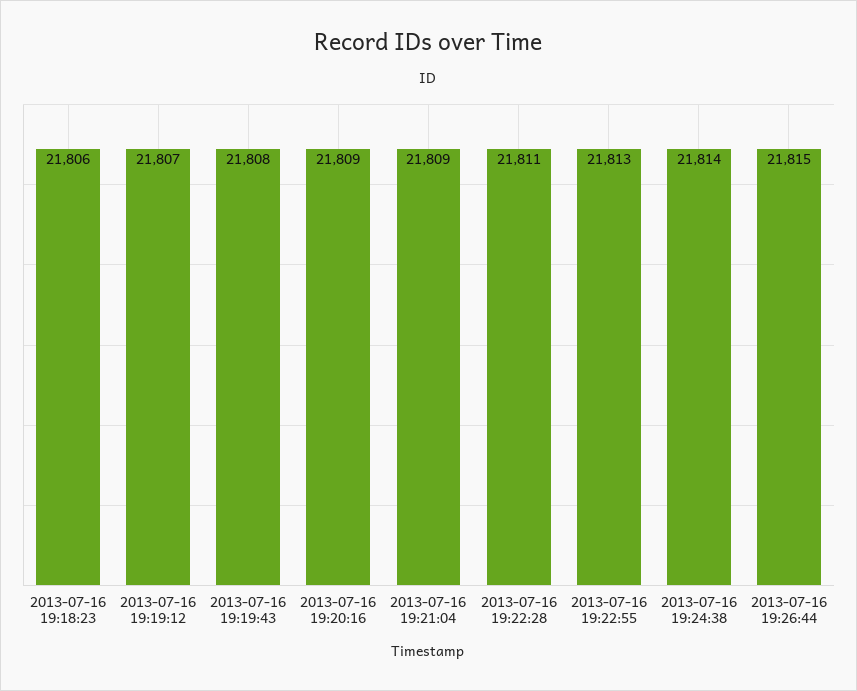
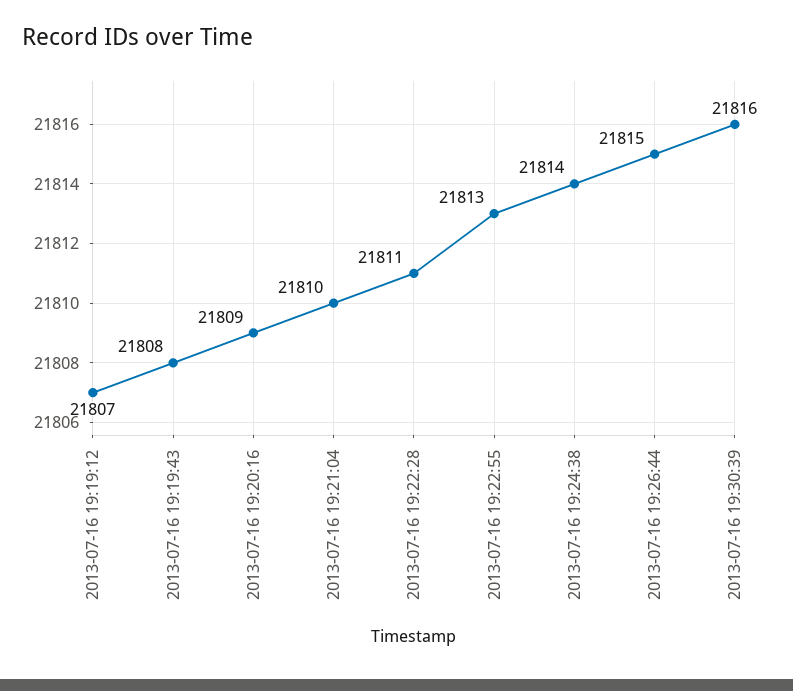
2013-07-16 19:18:23: 21806 -> none
2013-07-16 19:21:04: 21809 -> 21810
2013-07-16 19:30:39: none -> 21816

